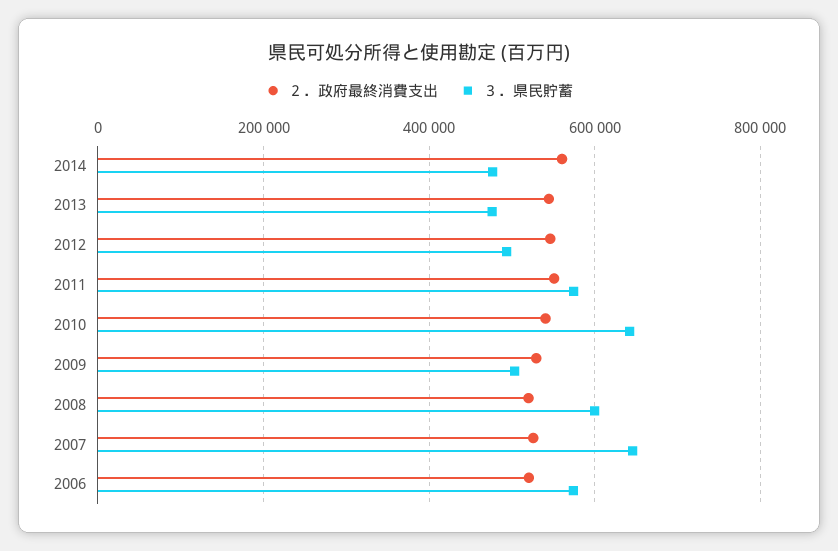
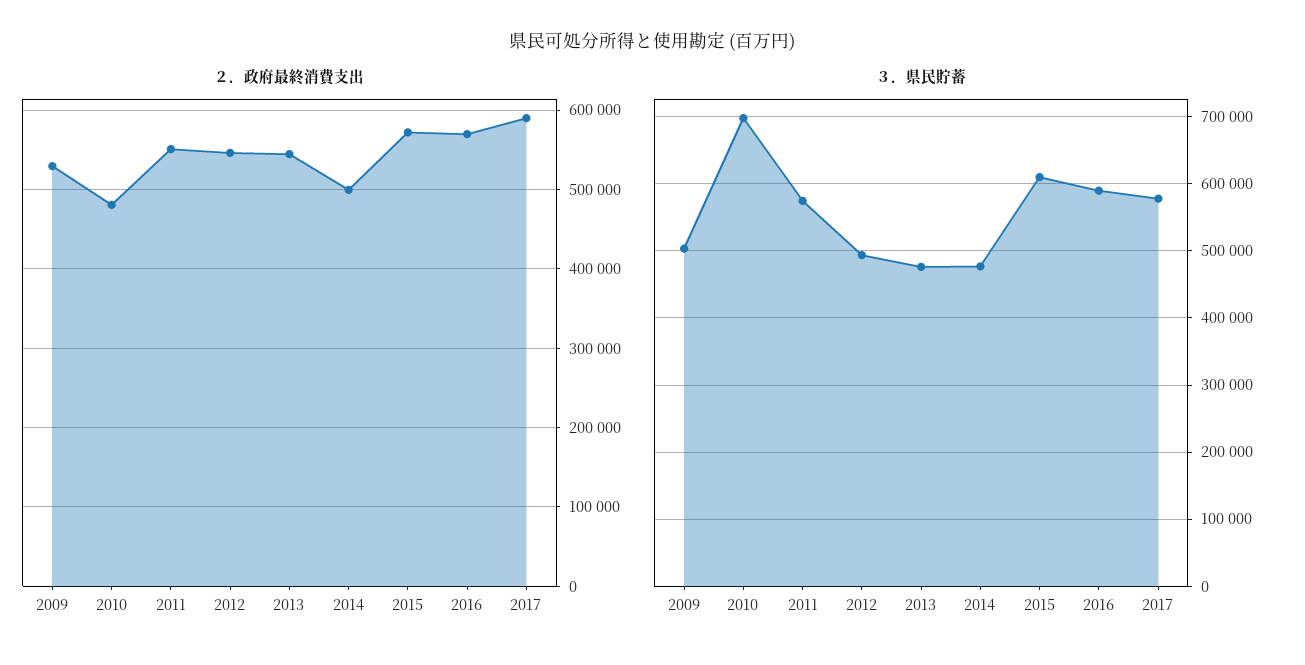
２．政府最終消費支出, 2014: 560000 -> 500000
２．政府最終消費支出, 2010: 540000 -> 480000
３．県民貯蓄, 2010: 640000 -> 700000
２．政府最終消費支出, 2008: 520000 -> none
３．県民貯蓄, 2008: 600000 -> none
２．政府最終消費支出, 2007: 520000 -> none
３．県民貯蓄, 2007: 640000 -> none
２．政府最終消費支出, 2006: 520000 -> none
３．県民貯蓄, 2006: 580000 -> none
２．政府最終消費支出, 2015: none -> 570000
２．政府最終消費支出, 2016: none -> 570000
２．政府最終消費支出, 2017: none -> 590000
３．県民貯蓄, 2015: none -> 610000
３．県民貯蓄, 2016: none -> 590000
３．県民貯蓄, 2017: none -> 580000

